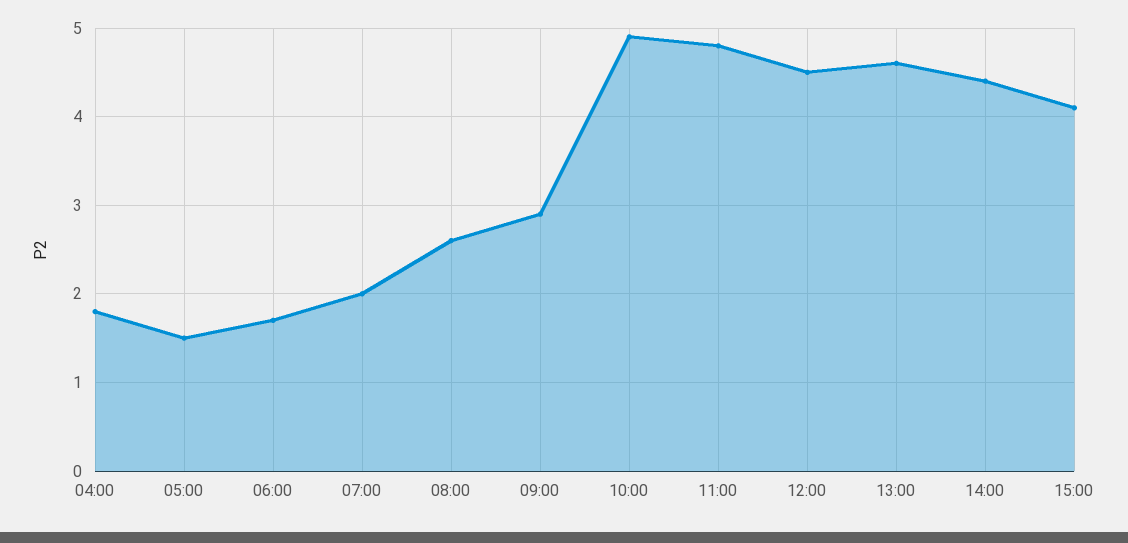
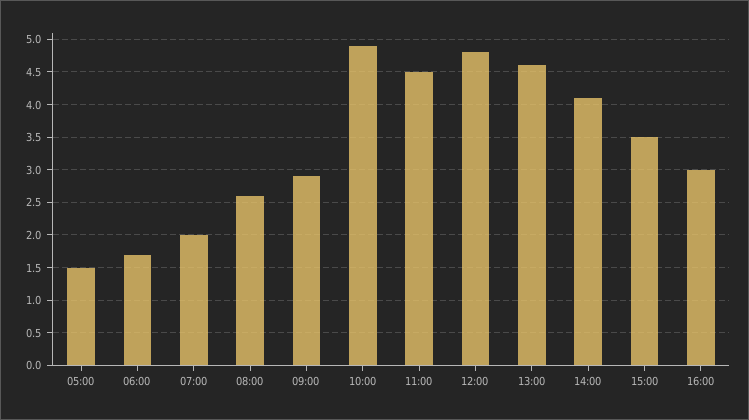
04:00: 1.8 -> none
11:00: 4.8 -> 4.5
12:00: 4.5 -> 4.8
14:00: 4.4 -> 4.1
15:00: 4.1 -> 3.5
16:00: none -> 3

